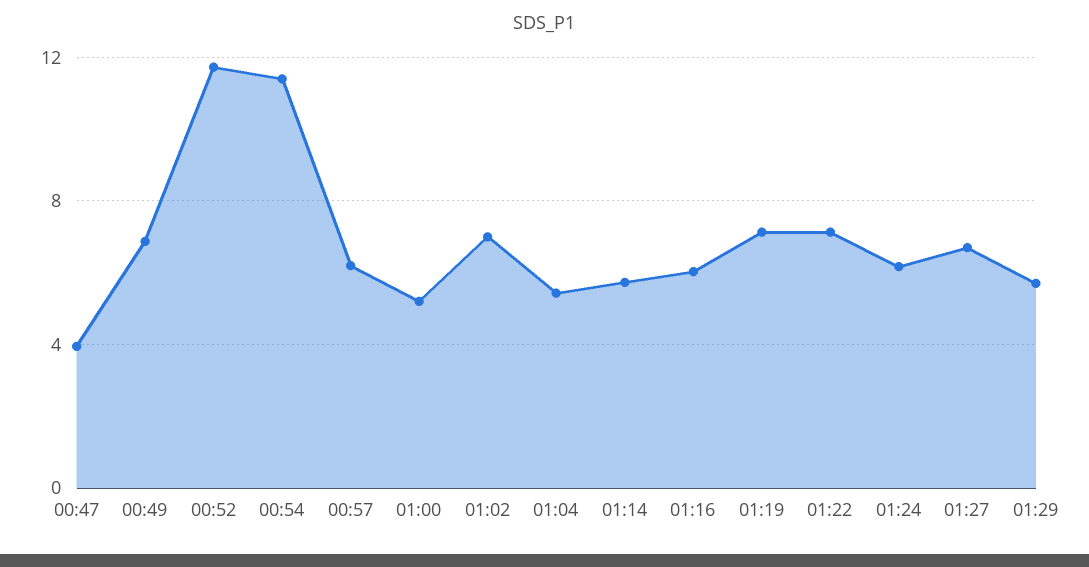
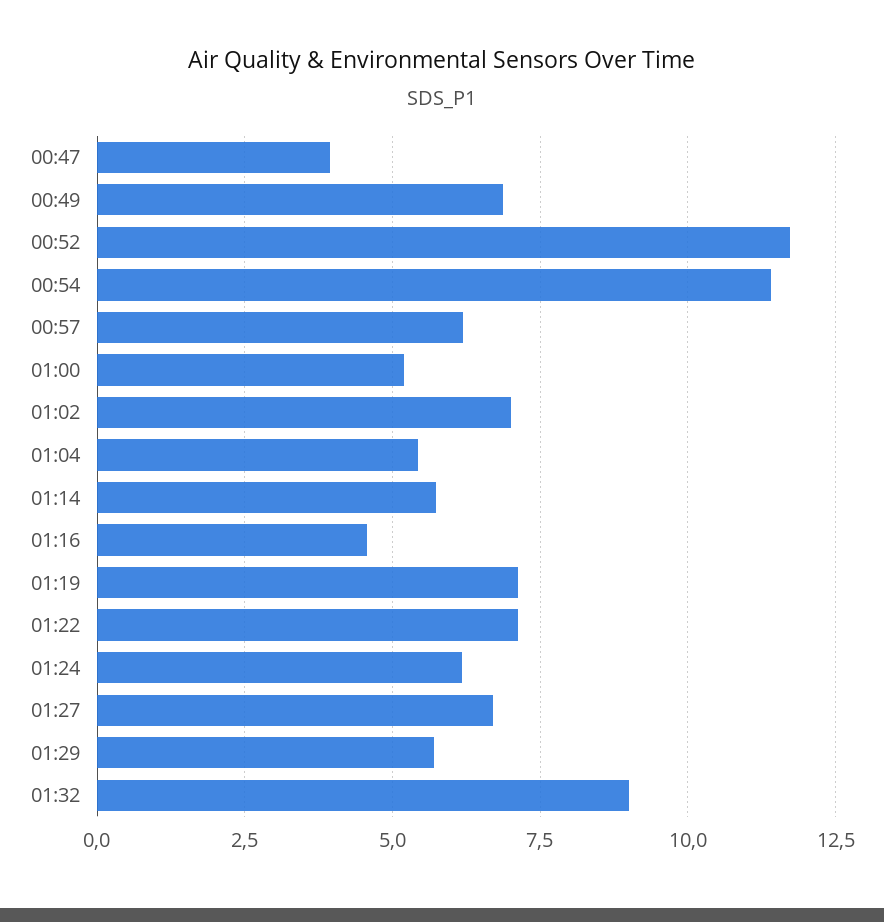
01:16: 6 -> 4.5
01:32: none -> 9

